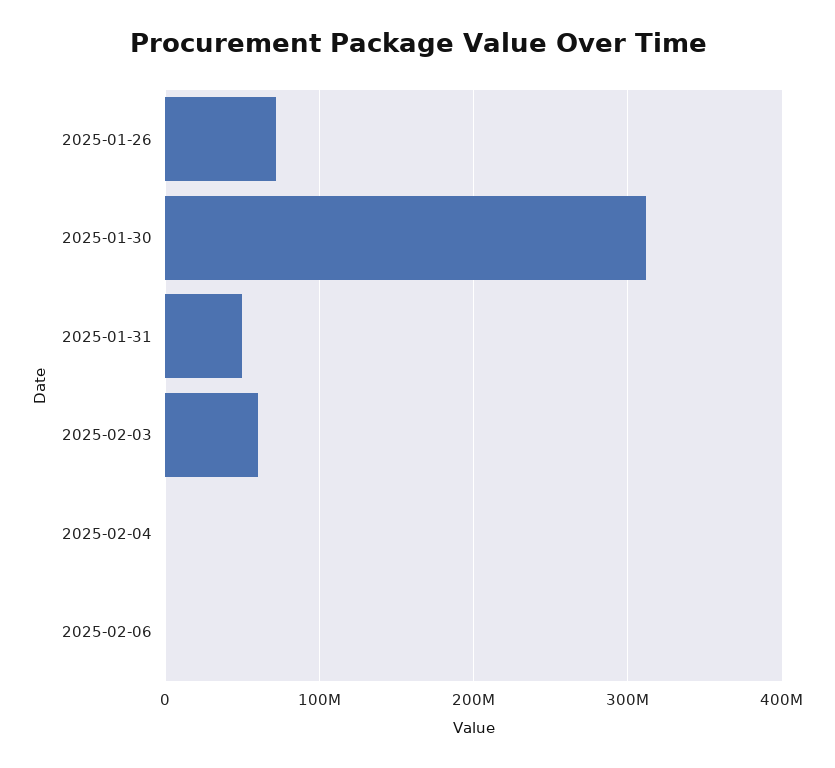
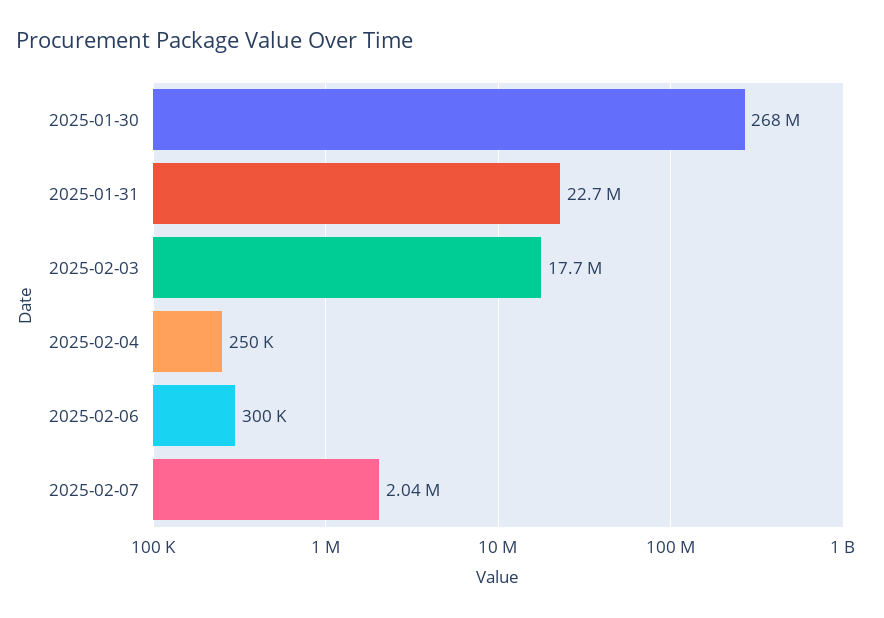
2025-01-26: 70000000 -> none
2025-01-30: 310000000 -> 268000000
2025-01-31: 50000000 -> 22700000
2025-02-03: 60000000 -> 17700000
2025-02-07: none -> 2040000

